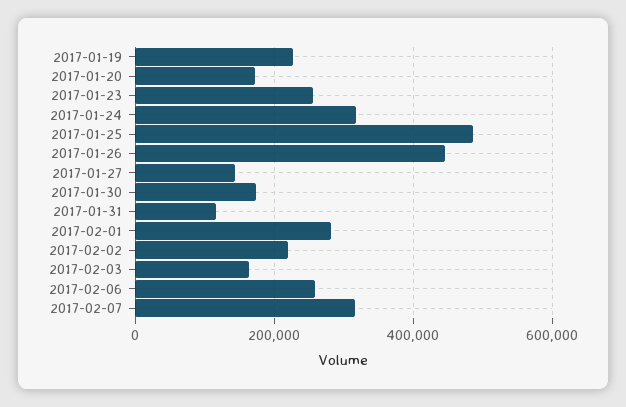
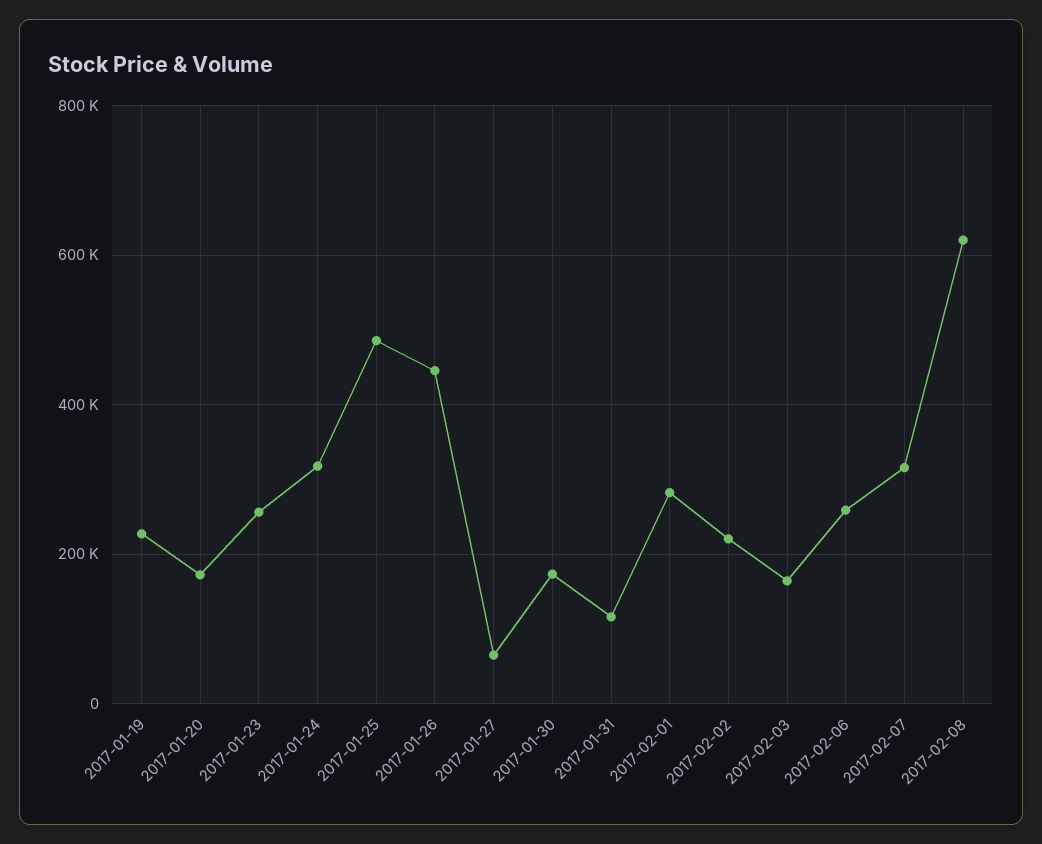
2017-01-27: 140000 -> 60000
2017-02-08: none -> 620000

